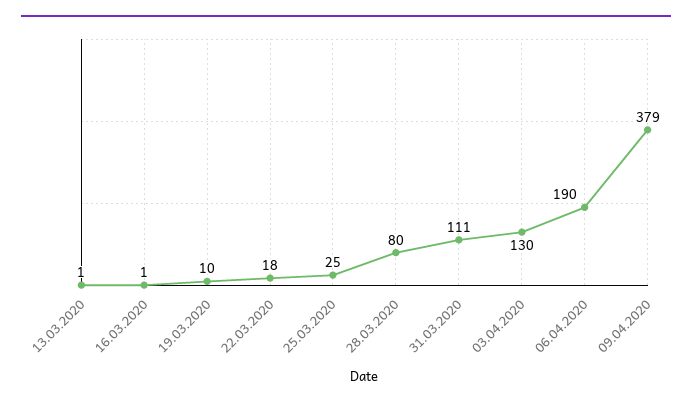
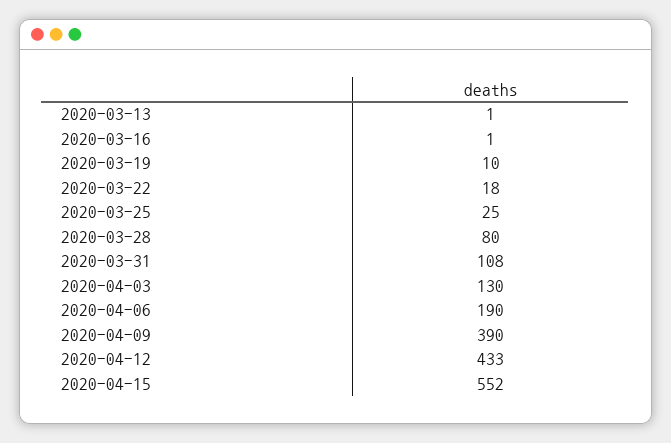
31.03.2020: 111 -> 108
09.04.2020: 379 -> 390
2020-04-12: none -> 433
2020-04-15: none -> 552

